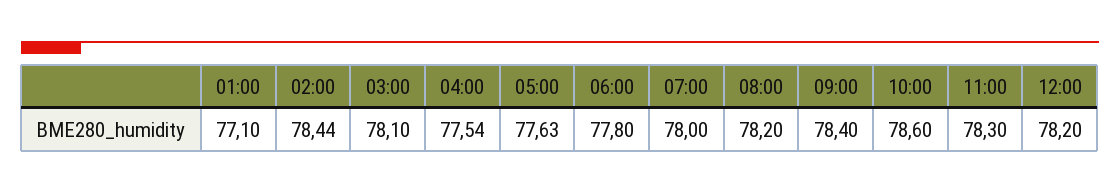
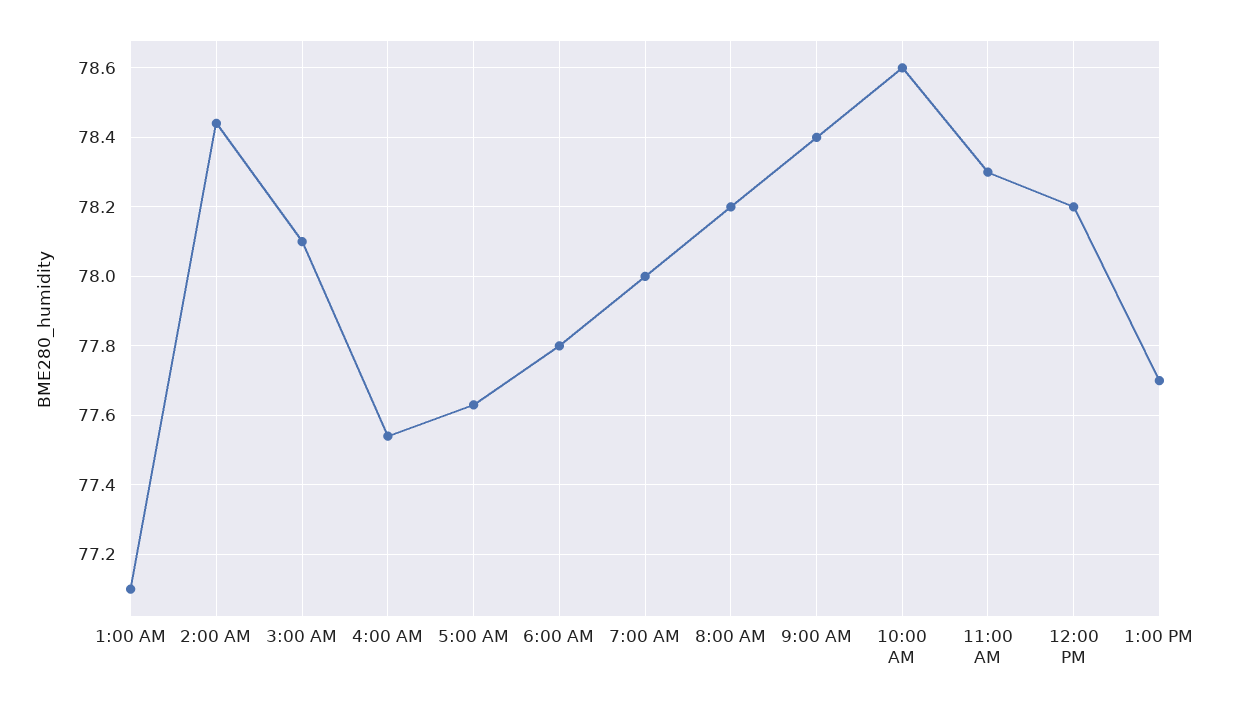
1:00 PM: none -> 77.7

